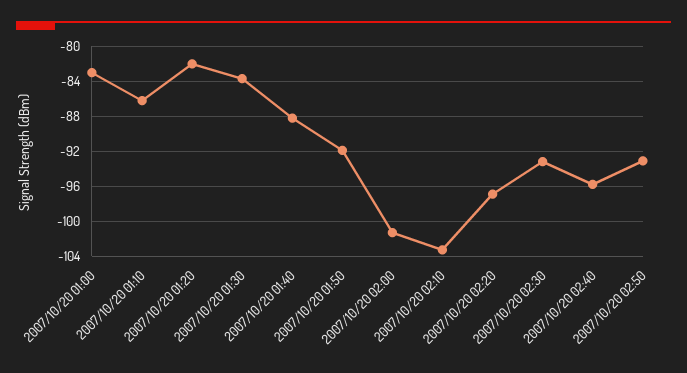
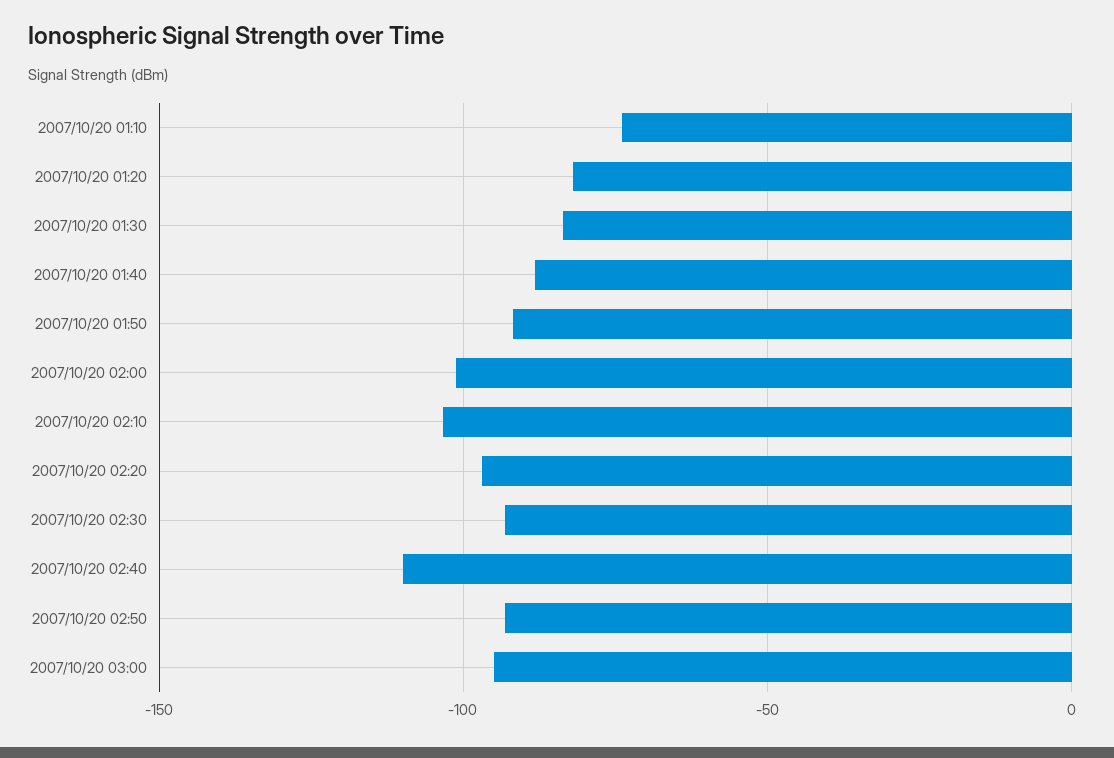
2007/10/20 01:00: -83 -> none
2007/10/20 01:10: -86 -> -75
2007/10/20 02:40: -96 -> -110
2007/10/20 03:00: none -> -95

